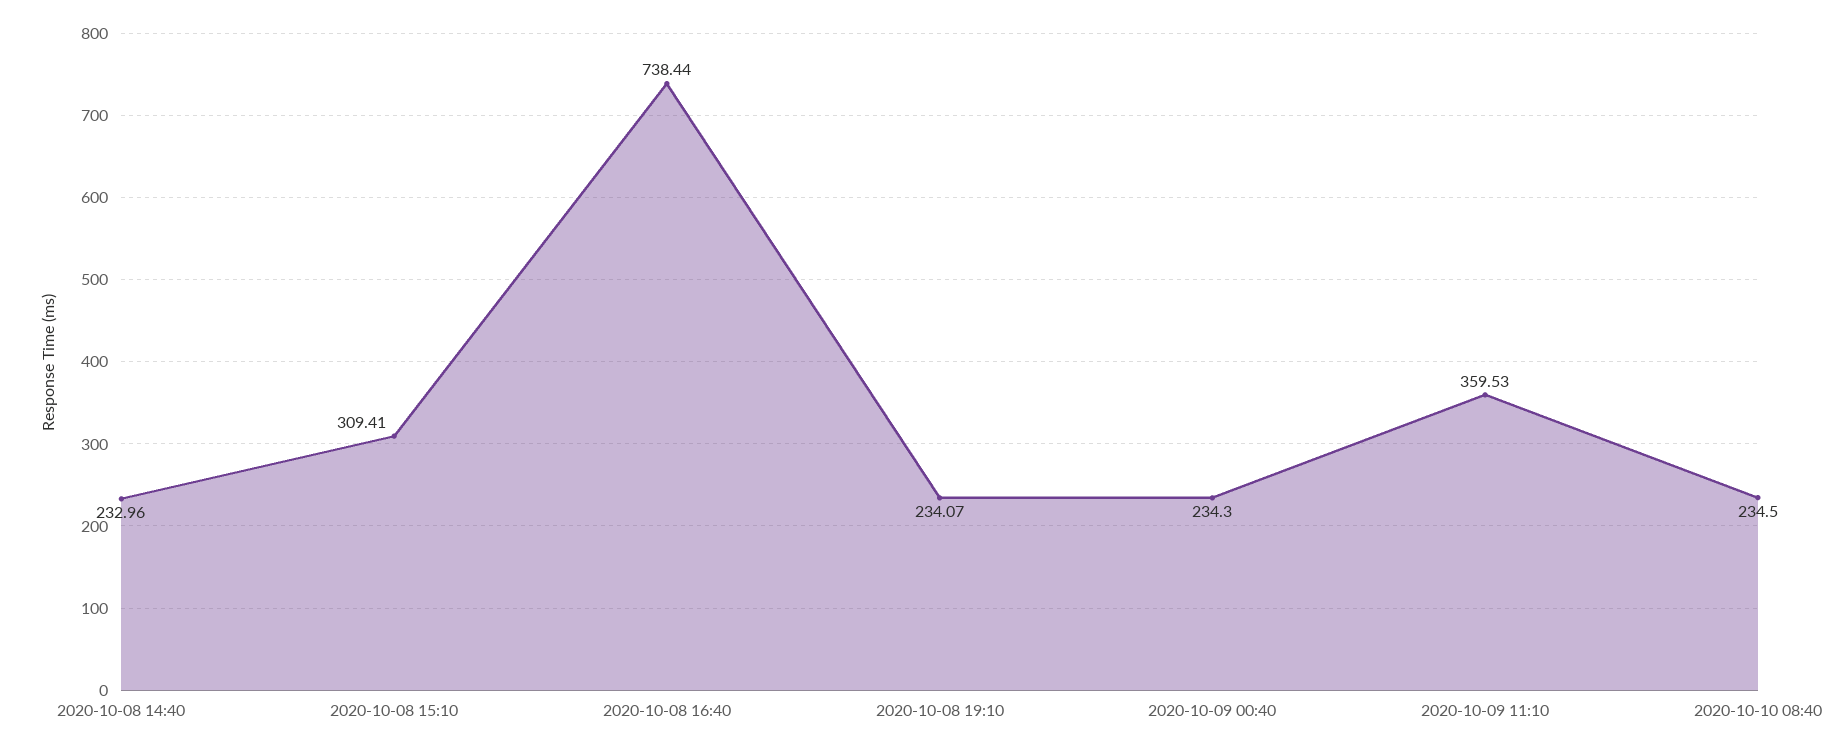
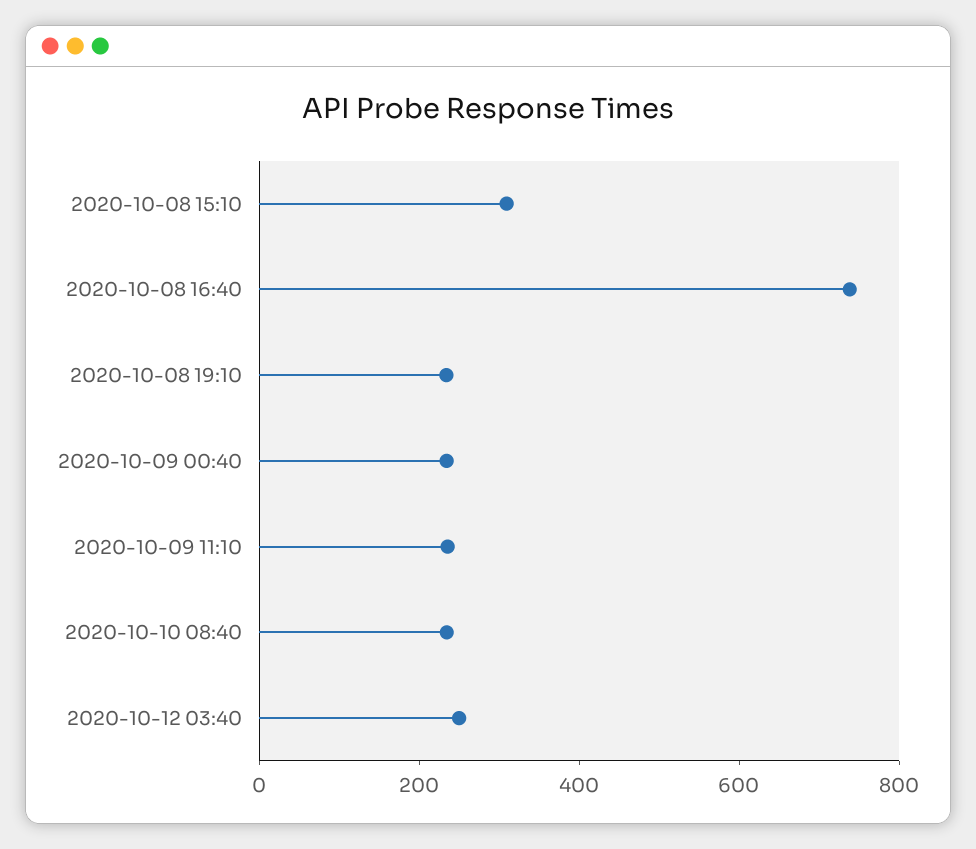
2020-10-08 14:40: 232.96 -> none
2020-10-09 11:10: 359.53 -> 250
2020-10-12 03:40: none -> 250

